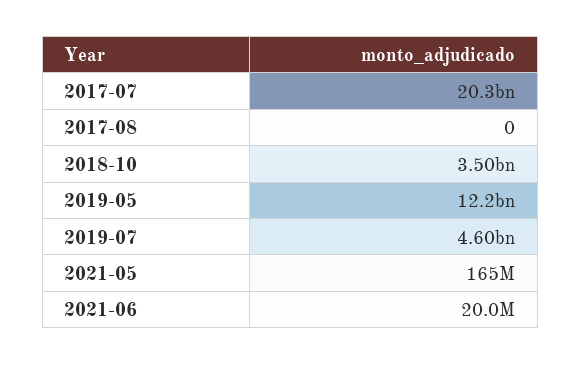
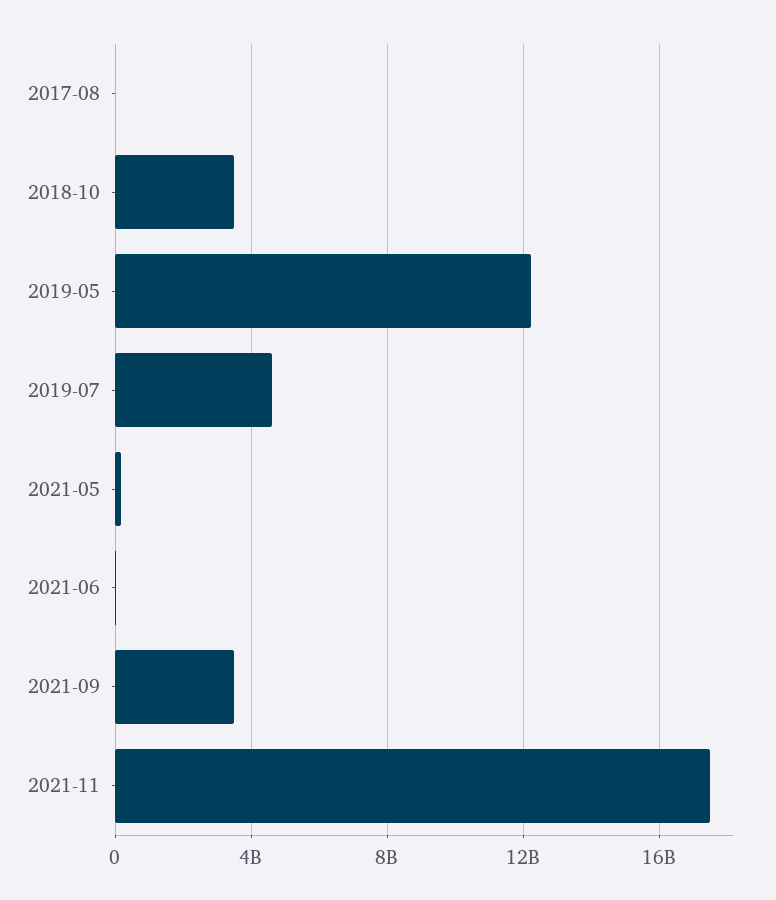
2017-07: 20300000000 -> none
2021-09: none -> 3500000000
2021-11: none -> 17500000000

